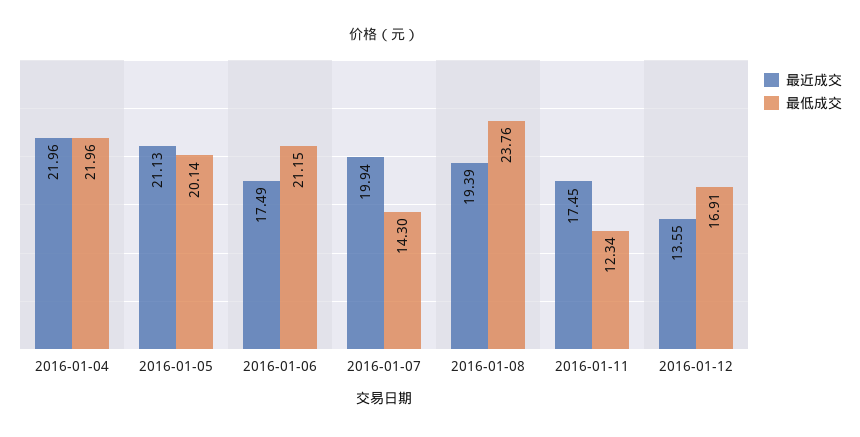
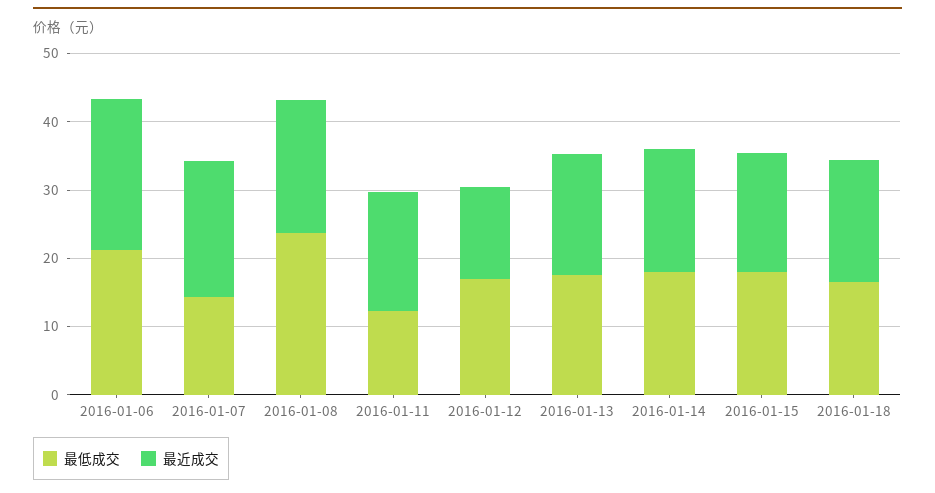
最近成交, 2016-01-04: 21.96 -> none
最低成交, 2016-01-04: 21.96 -> none
最近成交, 2016-01-05: 21.13 -> none
最低成交, 2016-01-05: 20.14 -> none
最近成交, 2016-01-06: 17.49 -> 22
最低成交, 2016-01-13: none -> 18
最近成交, 2016-01-13: none -> 18
最低成交, 2016-01-14: none -> 18
最近成交, 2016-01-14: none -> 18
最低成交, 2016-01-15: none -> 18
最近成交, 2016-01-15: none -> 18
最低成交, 2016-01-18: none -> 16
最近成交, 2016-01-18: none -> 18

